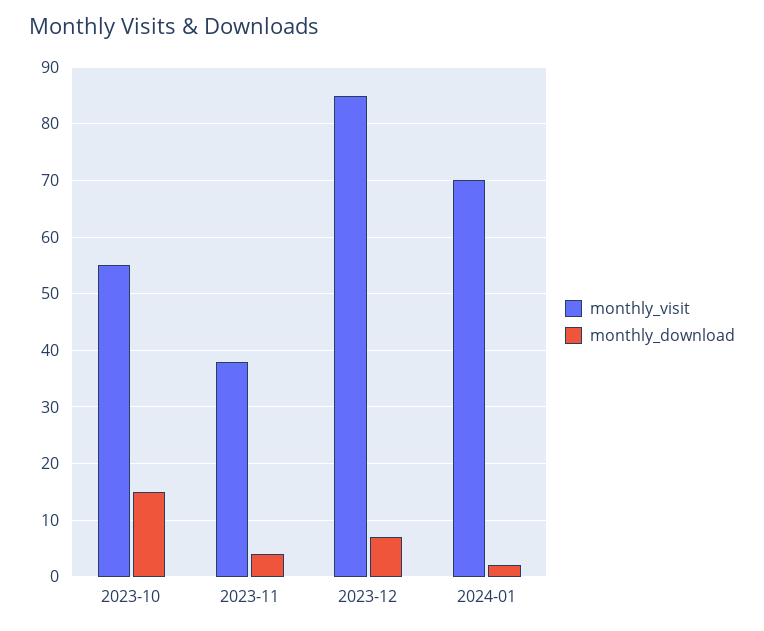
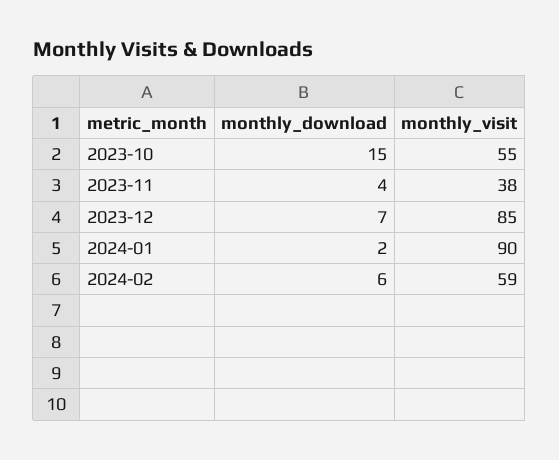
monthly_visit, 2024-01: 70 -> 90
monthly_download, 2024-02: none -> 6
monthly_visit, 2024-02: none -> 59

